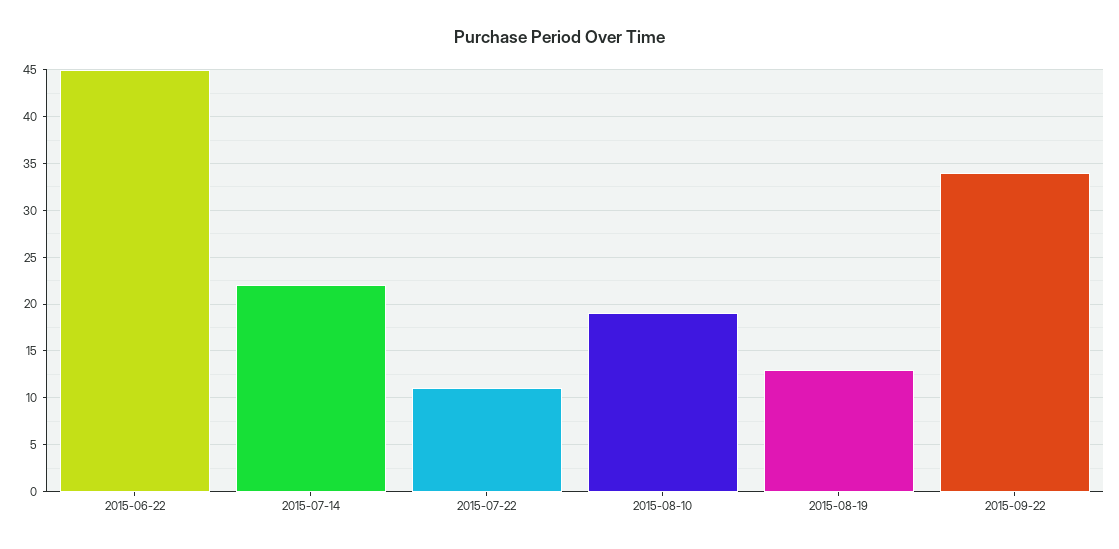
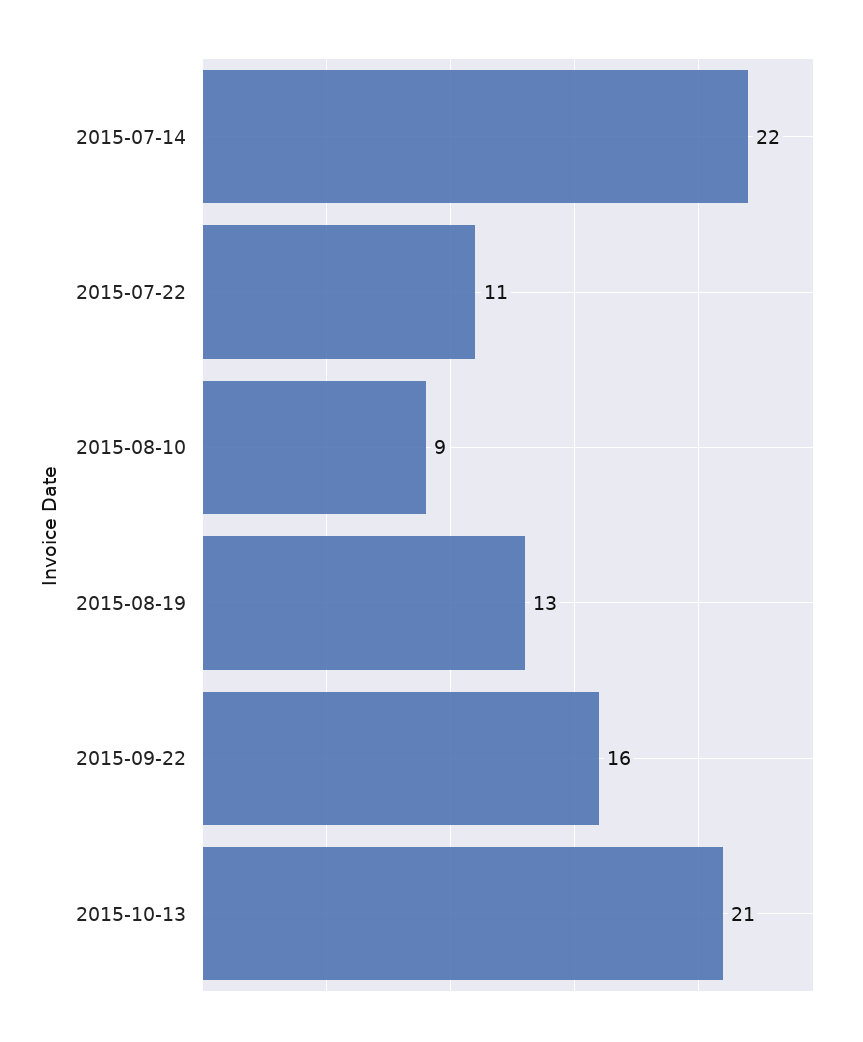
2015-06-22: 45 -> none
2015-08-10: 19 -> 9
2015-09-22: 34 -> 16
2015-10-13: none -> 21

